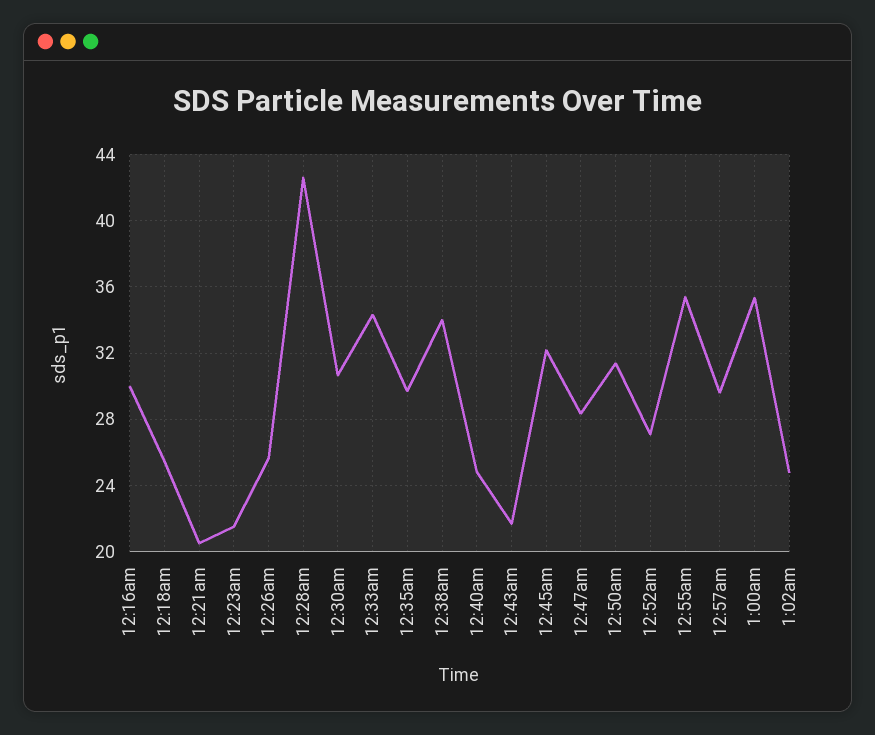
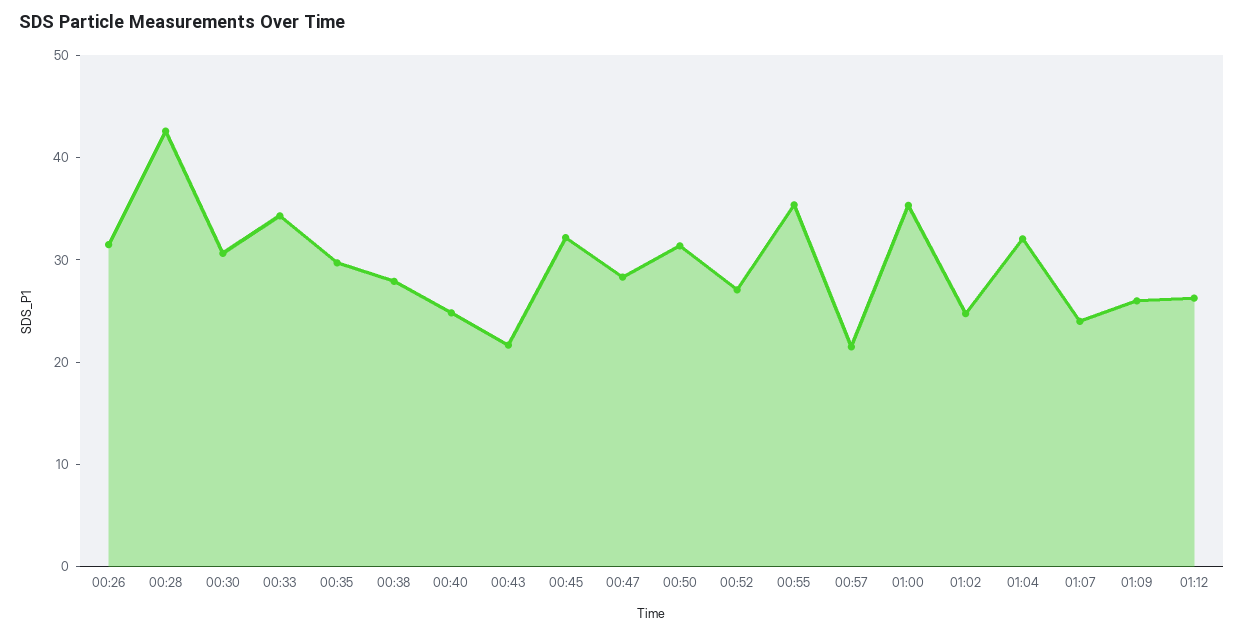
12:16am: 30 -> none
12:18am: 25.5 -> none
12:21am: 20.5 -> none
12:23am: 21.5 -> none
12:26am: 25.5 -> 32
12:38am: 34 -> 28
12:57am: 29.5 -> 22
01:04: none -> 32
01:07: none -> 24
01:09: none -> 26
01:12: none -> 26

